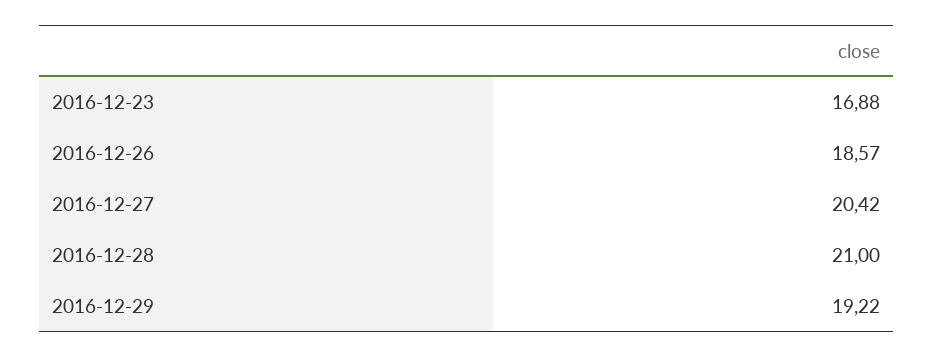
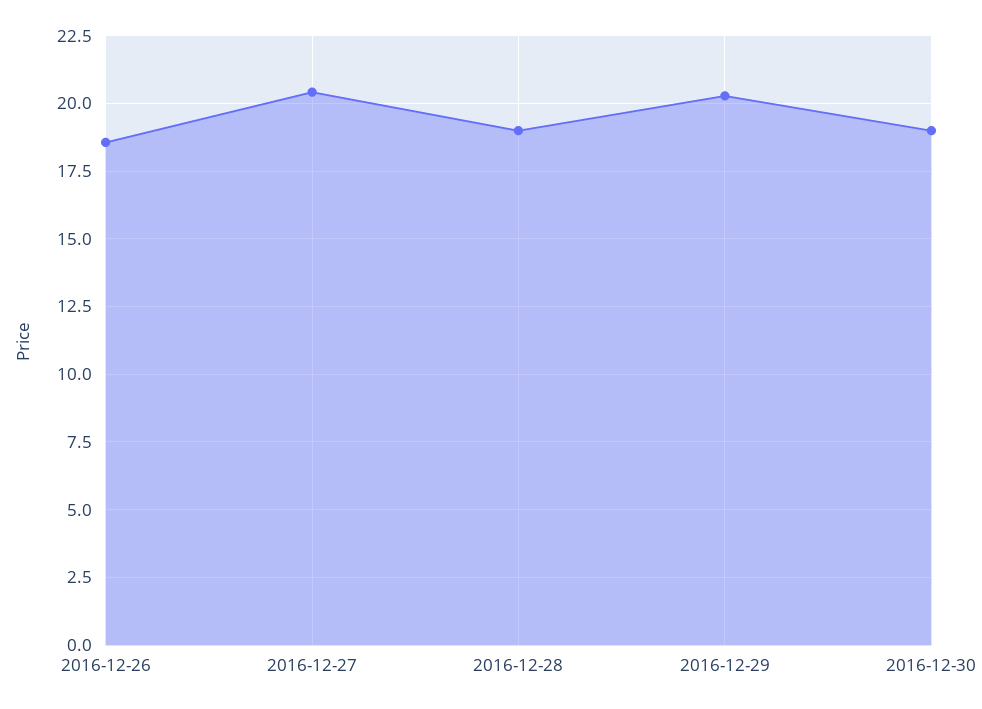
2016-12-23: 16.88 -> none
2016-12-28: 21 -> 19
2016-12-29: 19.22 -> 20.25
2016-12-30: none -> 19

